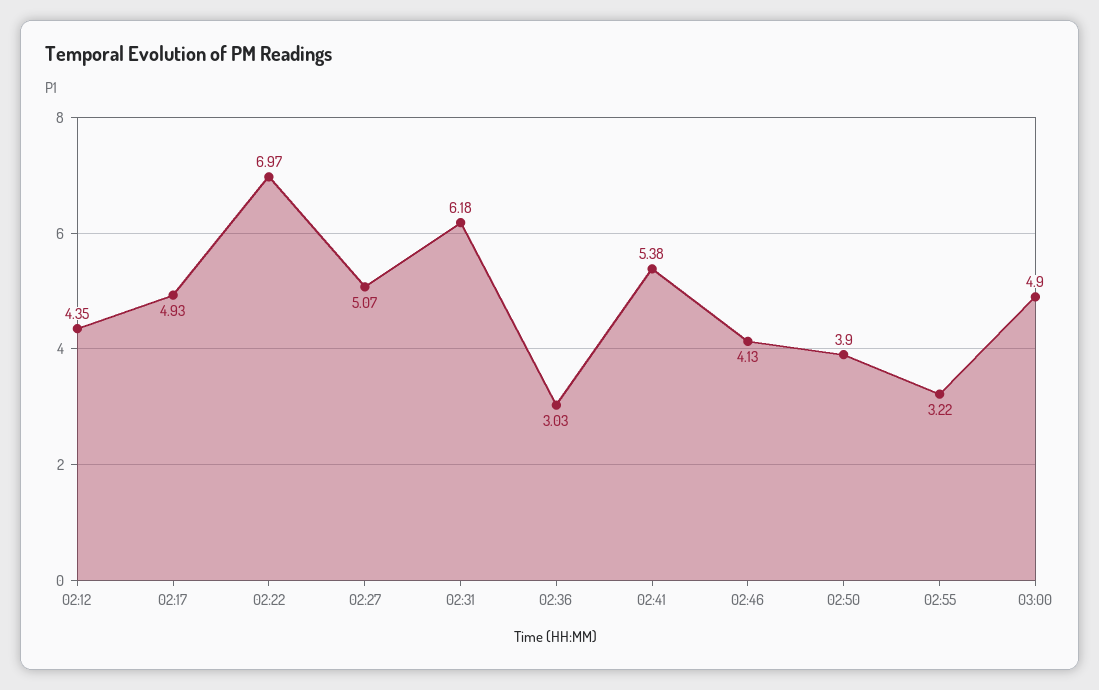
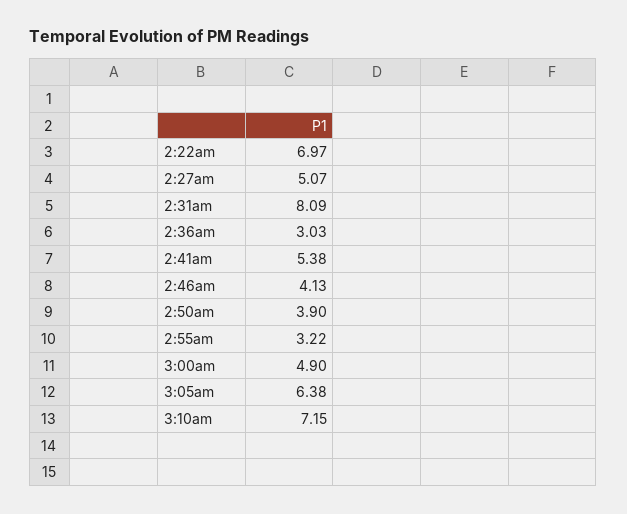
02:12: 4.35 -> none
02:17: 4.93 -> none
02:31: 6.18 -> 8.09
3:05am: none -> 6.38
3:10am: none -> 7.15

